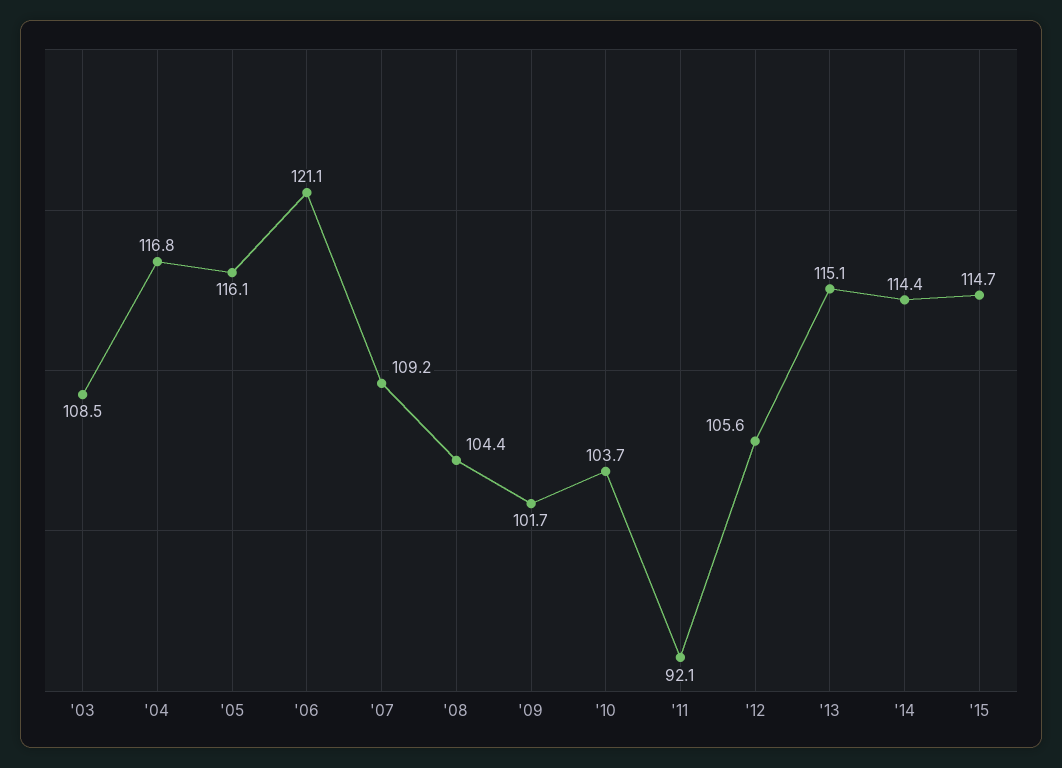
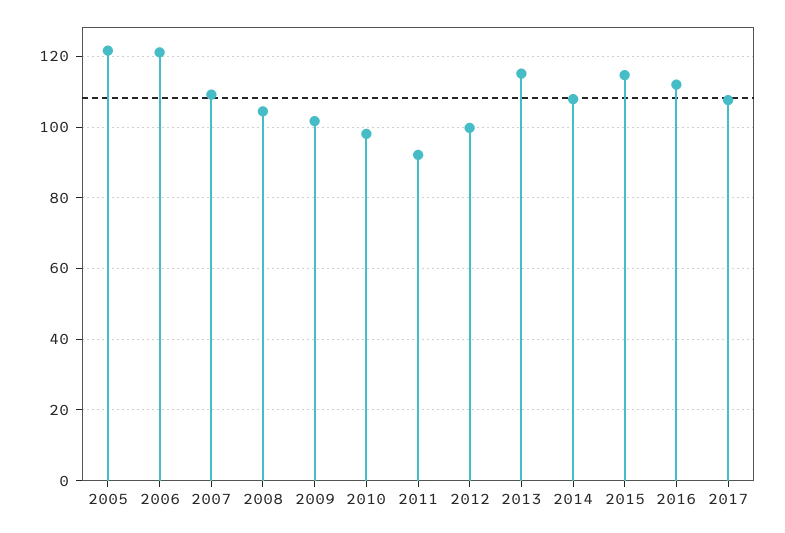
'03: 108.5 -> none
'04: 116.8 -> none
'05: 116.1 -> 122
'10: 103.7 -> 98
'12: 105.6 -> 100
'14: 114.4 -> 108
2016: none -> 112
2017: none -> 108

